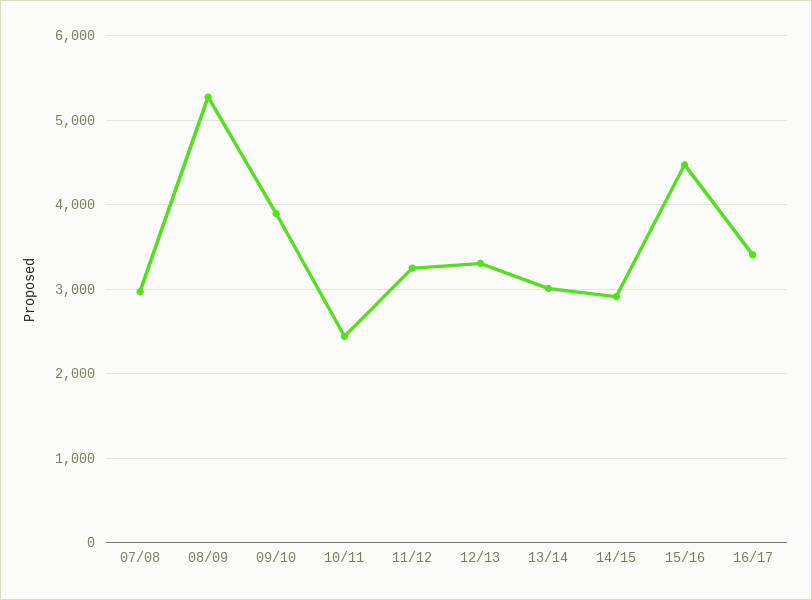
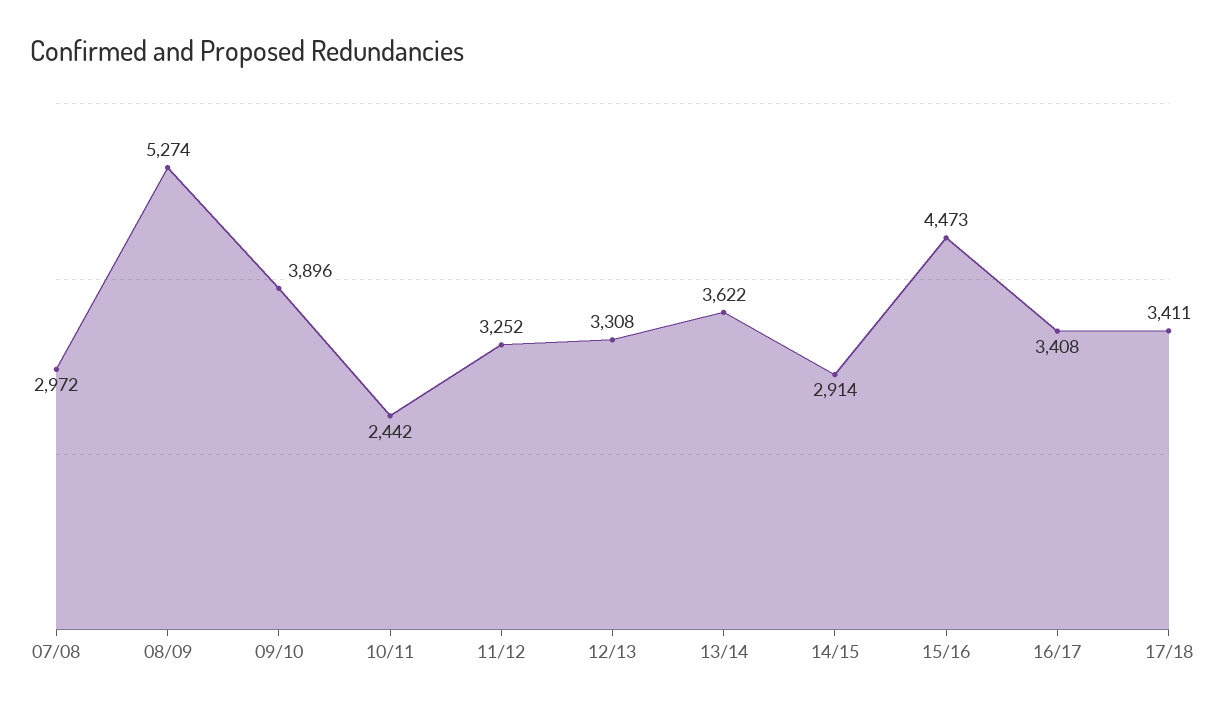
13/14: 3000 -> 3622
17/18: none -> 3411

